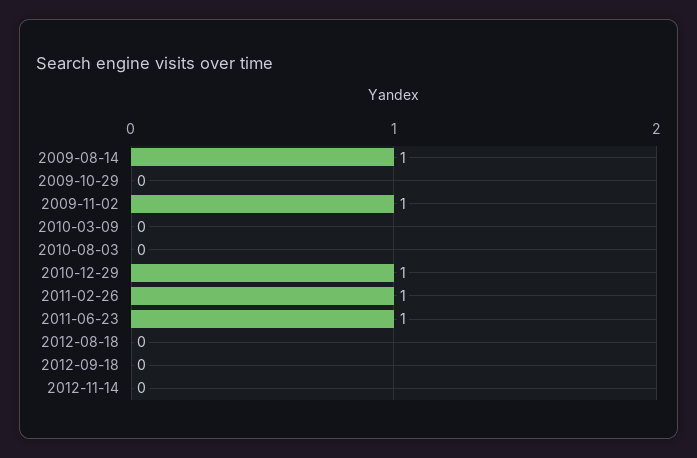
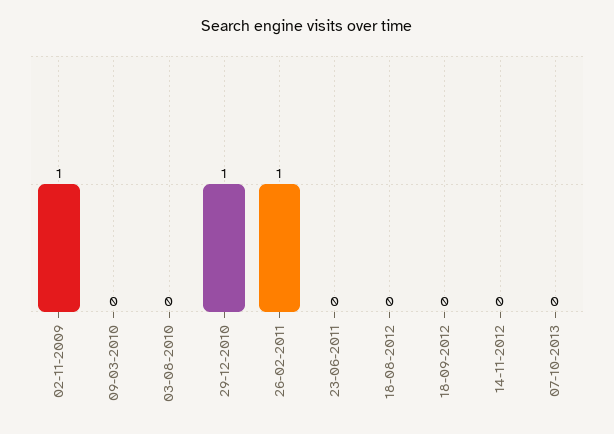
2009-08-14: 1 -> none
2009-10-29: 0 -> none
2011-06-23: 1 -> 0
07-10-2013: none -> 0

